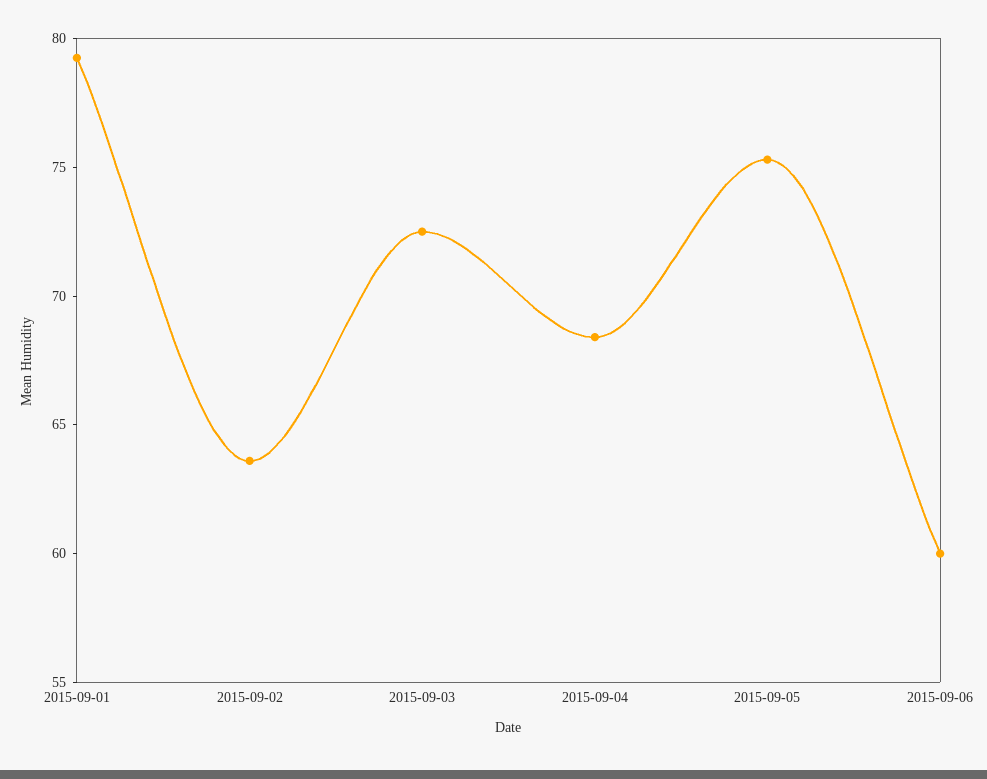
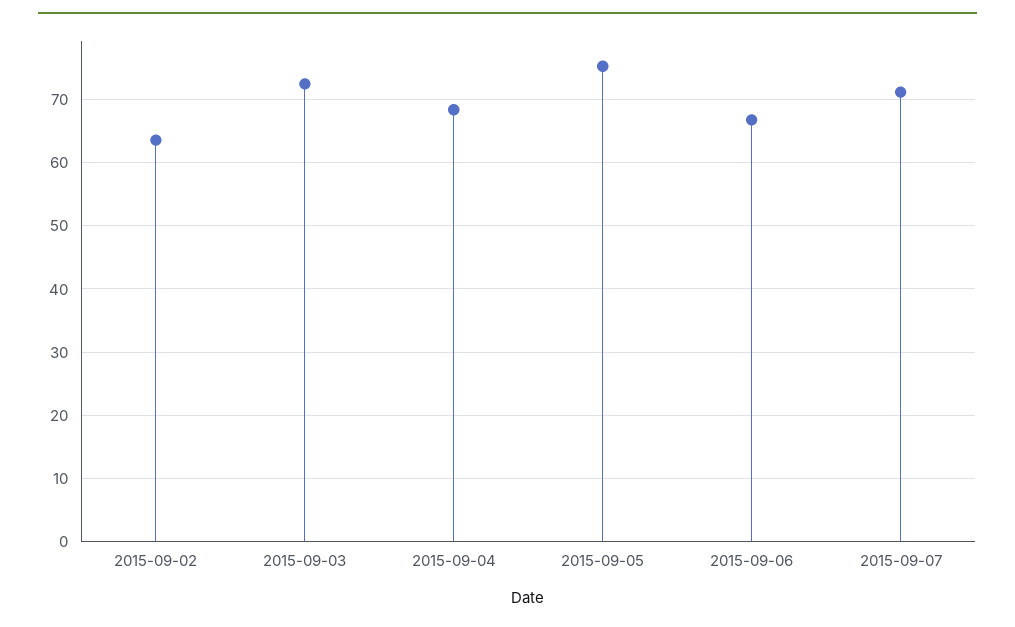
2015-09-01: 79 -> none
2015-09-06: 60 -> 67
2015-09-07: none -> 71

